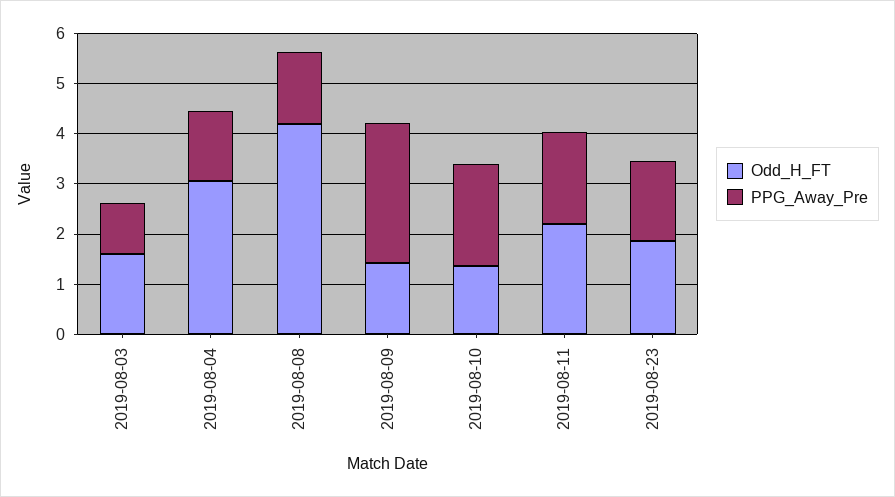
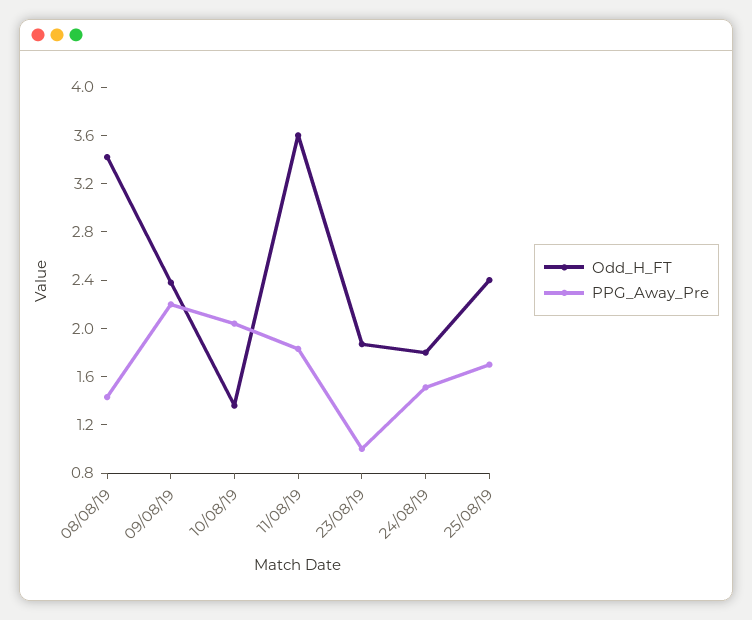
Odd_H_FT, 2019-08-03: 1.6 -> none
PPG_Away_Pre, 2019-08-03: 1 -> none
Odd_H_FT, 2019-08-04: 3 -> none
PPG_Away_Pre, 2019-08-04: 1.4 -> none
Odd_H_FT, 2019-08-08: 4.2 -> 3.4
Odd_H_FT, 2019-08-09: 1.4 -> 2.4
PPG_Away_Pre, 2019-08-09: 2.8 -> 2.2
Odd_H_FT, 2019-08-11: 2.2 -> 3.6
PPG_Away_Pre, 2019-08-23: 1.6 -> 1
Odd_H_FT, 24/08/19: none -> 1.8
PPG_Away_Pre, 24/08/19: none -> 1.5
Odd_H_FT, 25/08/19: none -> 2.4
PPG_Away_Pre, 25/08/19: none -> 1.7

